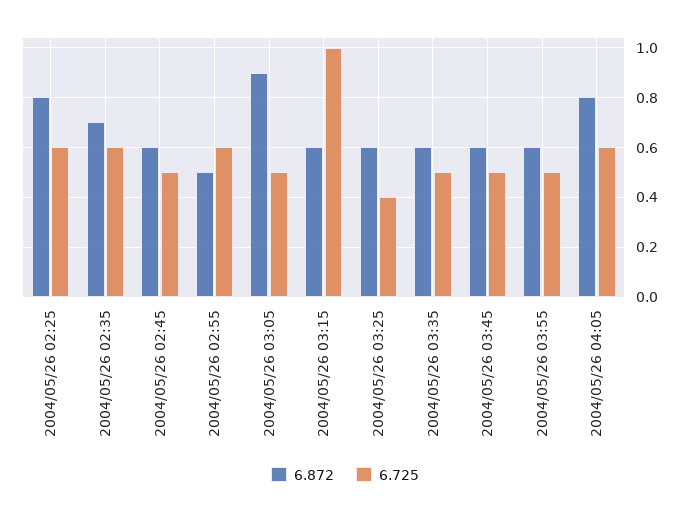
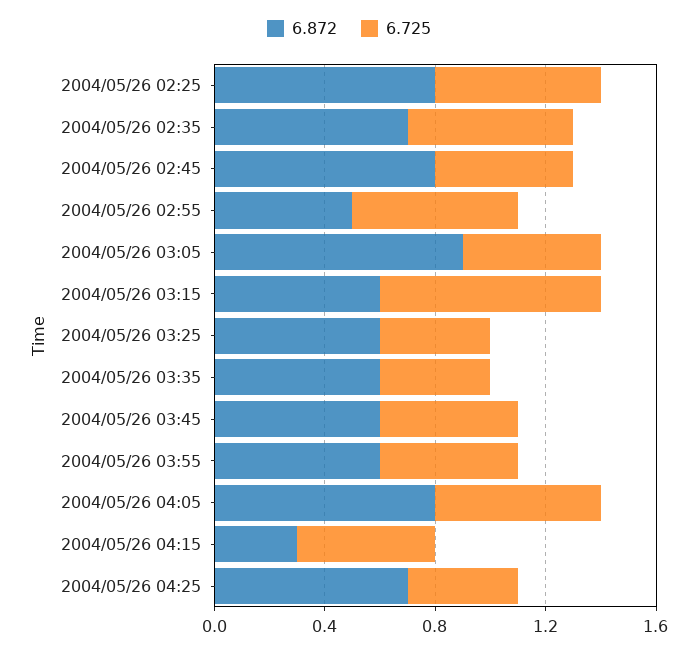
6.872, 2004/05/26 02:45: 0.6 -> 0.8
6.725, 2004/05/26 03:15: 1 -> 0.8
6.725, 2004/05/26 03:35: 0.5 -> 0.4
6.872, 2004/05/26 04:15: none -> 0.3
6.725, 2004/05/26 04:15: none -> 0.5
6.872, 2004/05/26 04:25: none -> 0.7
6.725, 2004/05/26 04:25: none -> 0.4

